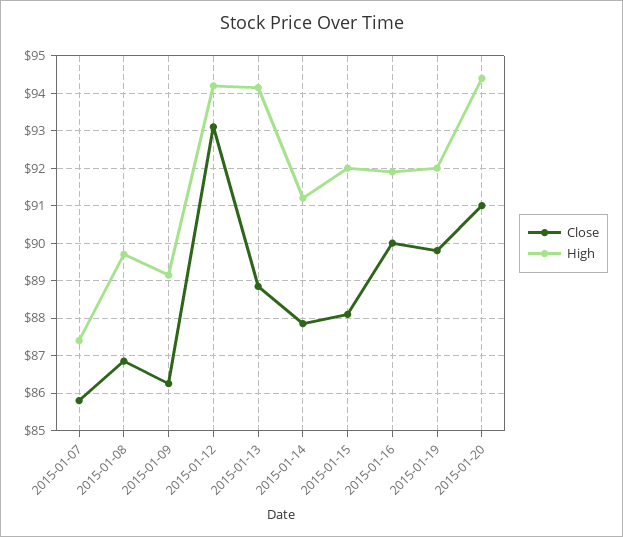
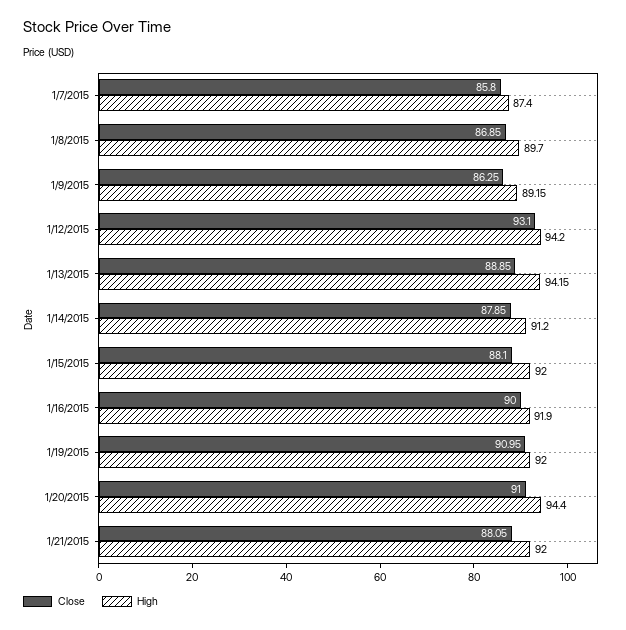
Close, 2015-01-19: 89.8 -> 90.95
Close, 1/21/2015: none -> 88.05
High, 1/21/2015: none -> 92

